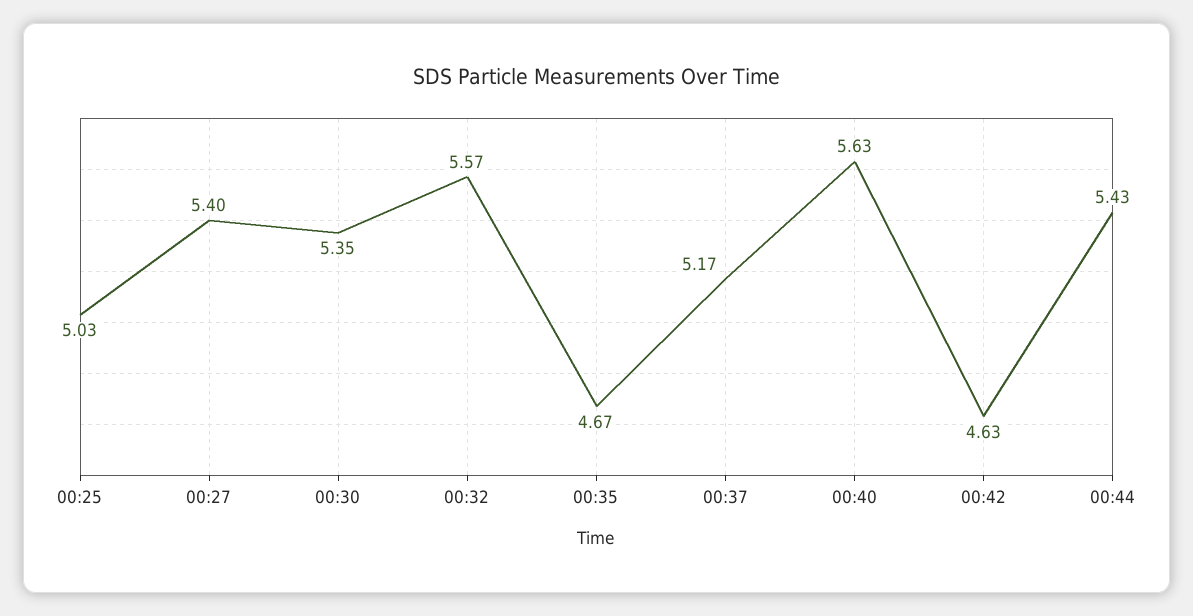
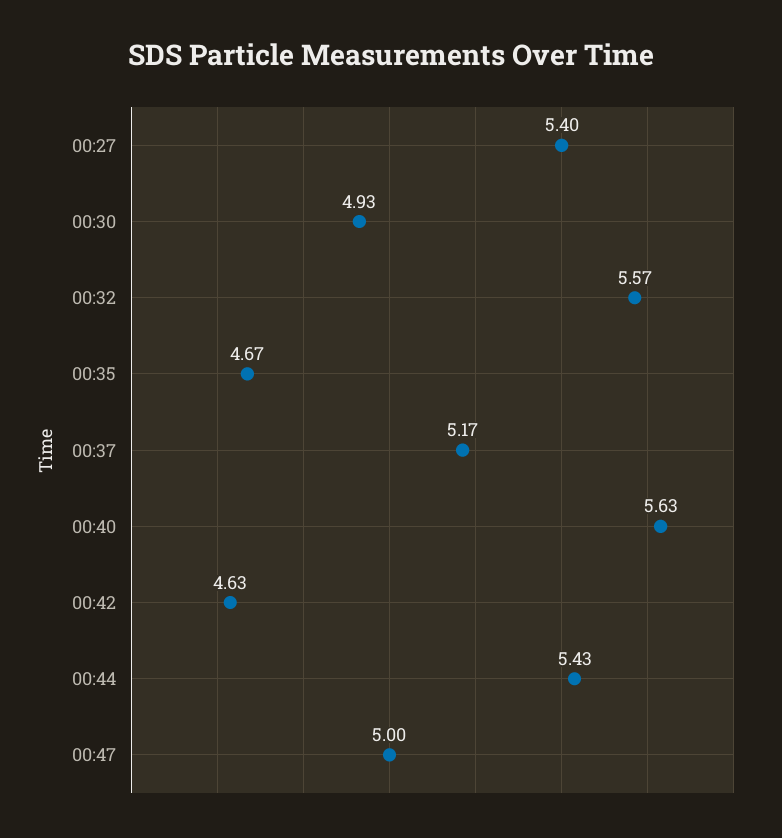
00:25: 5.03 -> none
00:30: 5.35 -> 4.93
00:47: none -> 5

